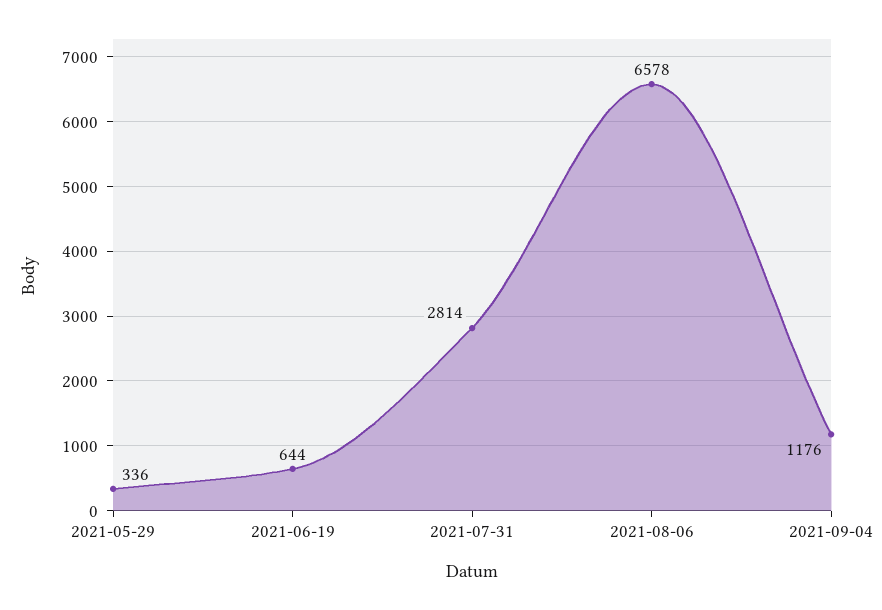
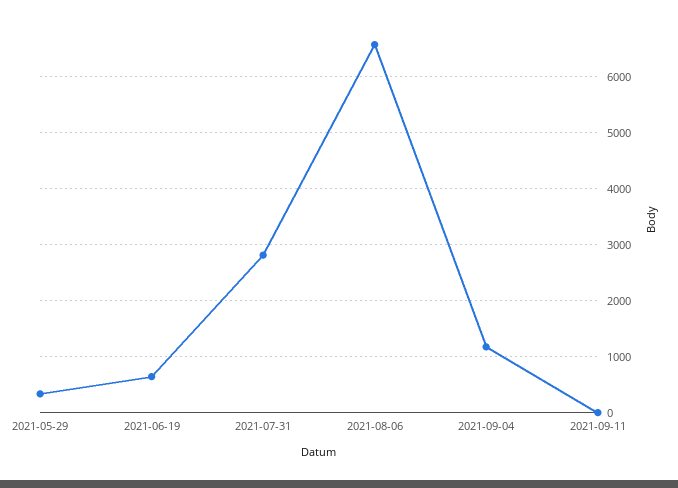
2021-09-11: none -> 0

